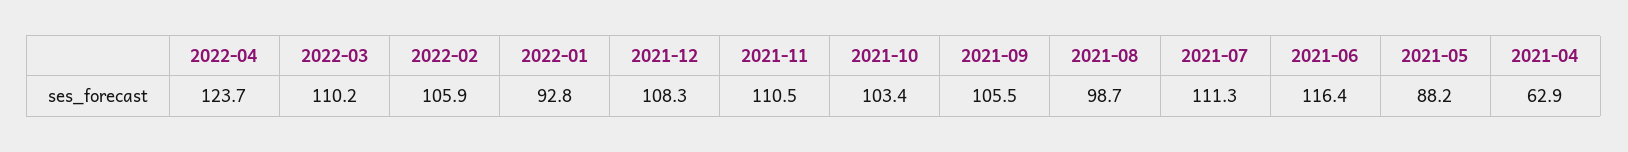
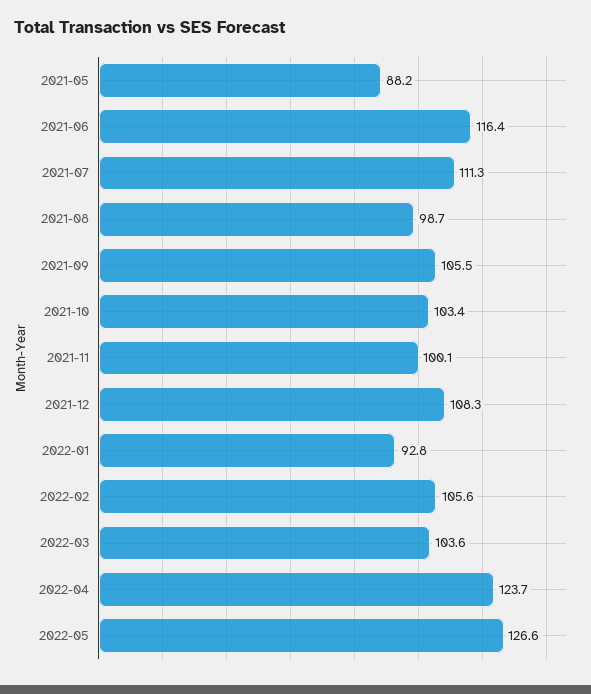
2022-03: 110.2 -> 103.6
2022-02: 105.9 -> 105.6
2021-11: 110.5 -> 100.1
2021-04: 62.9 -> none
2022-05: none -> 126.6

